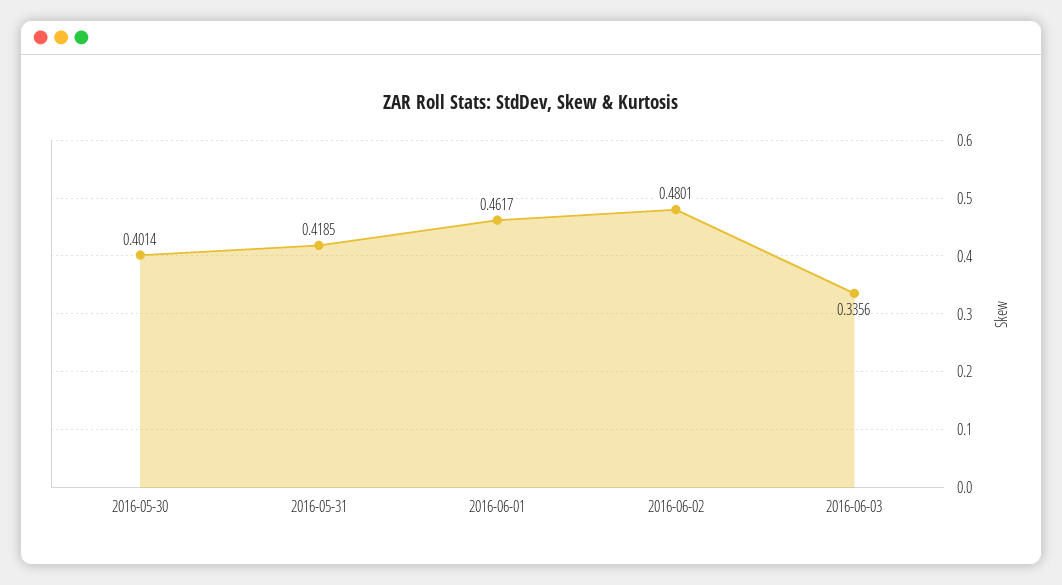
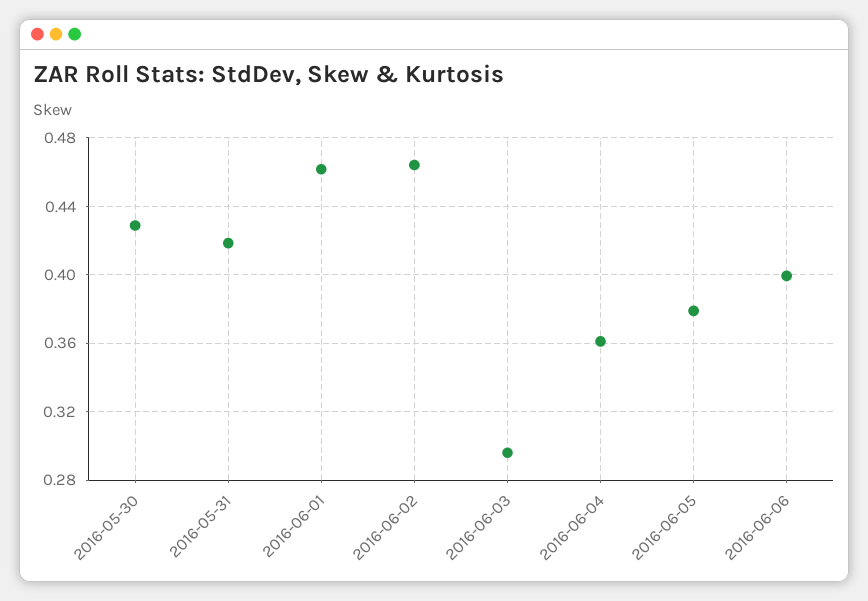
2016-05-30: 0.4014 -> 0.43
2016-06-02: 0.4801 -> 0.465
2016-06-03: 0.3356 -> 0.295
2016-06-04: none -> 0.36
2016-06-05: none -> 0.38
2016-06-06: none -> 0.4

